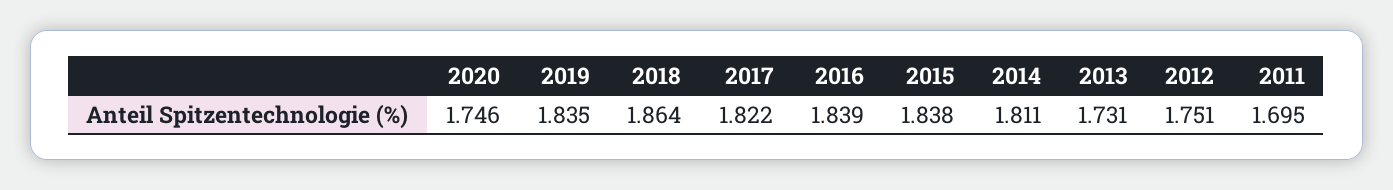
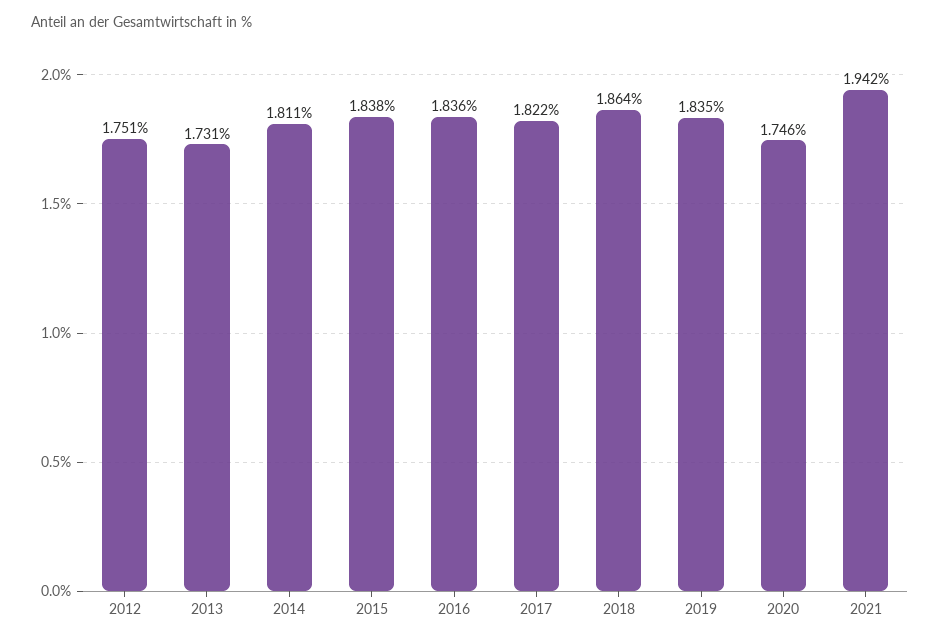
2016: 1.839 -> 1.836
2011: 1.695 -> none
2021: none -> 1.942

